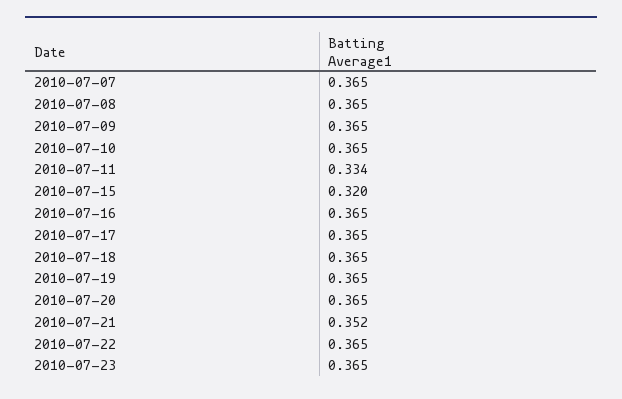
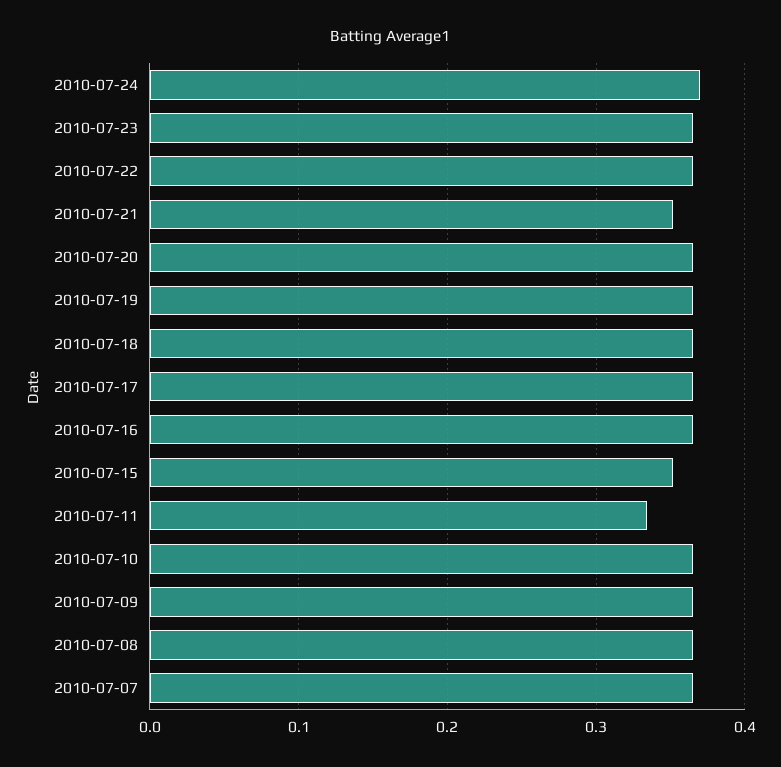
2010-07-15: 0.32 -> 0.35
2010-07-24: none -> 0.37

